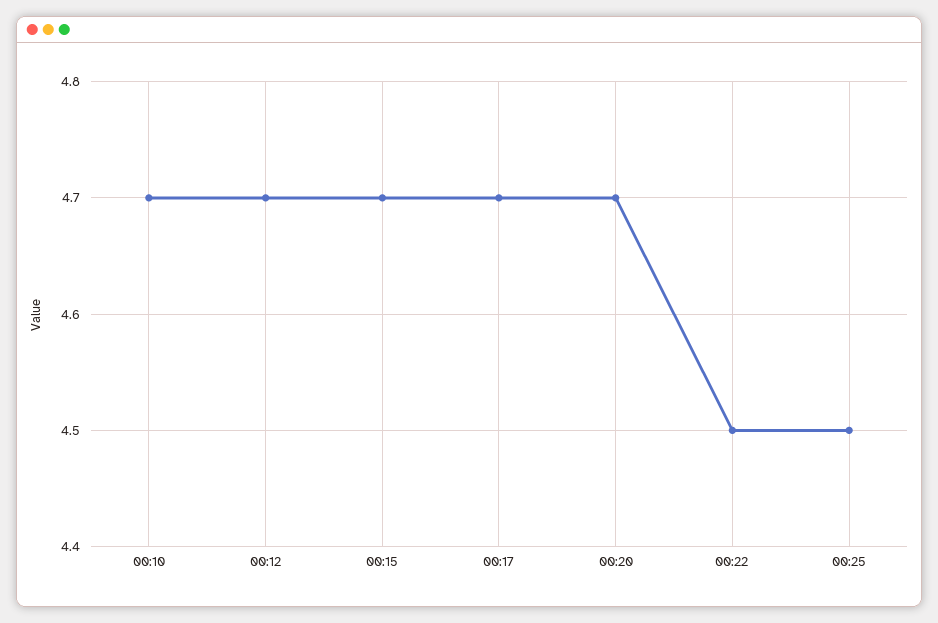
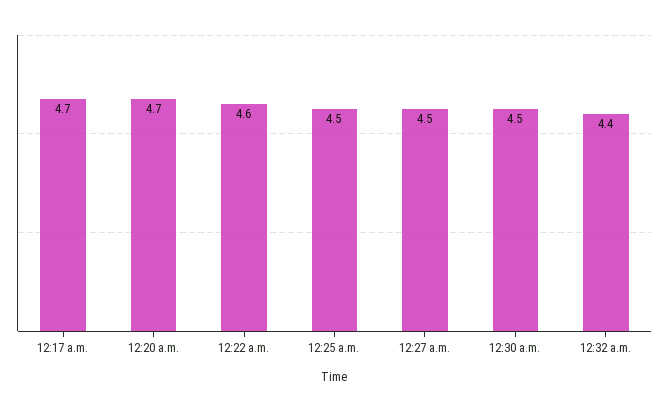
00:10: 4.7 -> none
00:12: 4.7 -> none
00:15: 4.7 -> none
00:22: 4.5 -> 4.6
12:27 a.m.: none -> 4.5
12:30 a.m.: none -> 4.5
12:32 a.m.: none -> 4.4

